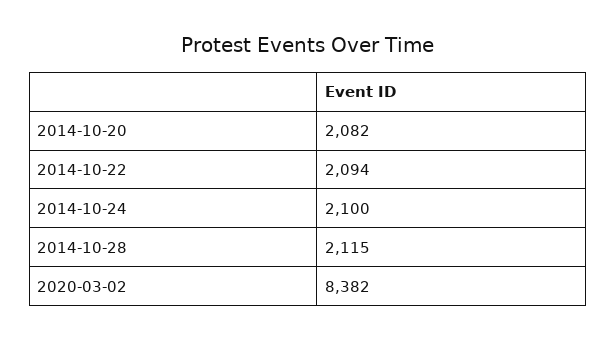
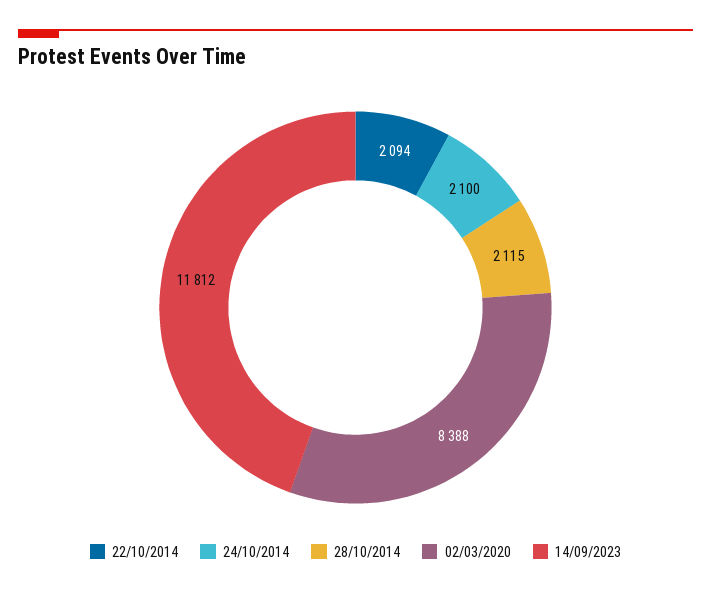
2014-10-20: 2082 -> none
2020-03-02: 8382 -> 8388
14/09/2023: none -> 11812

